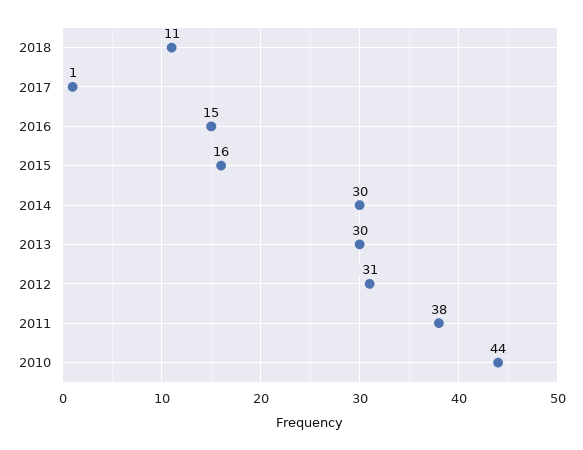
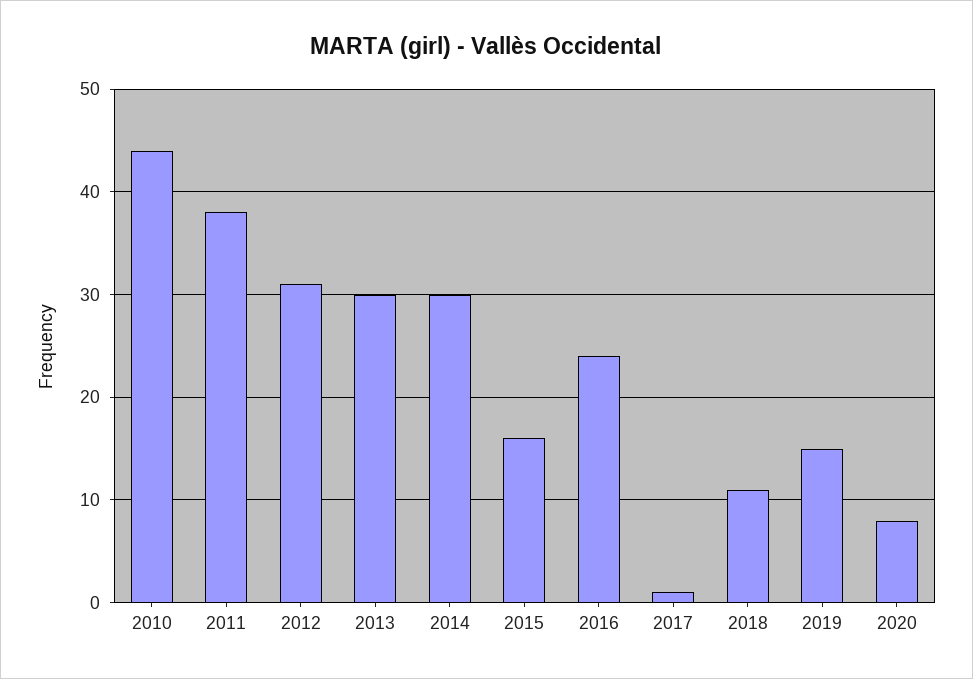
2016: 15 -> 24
2019: none -> 15
2020: none -> 8

